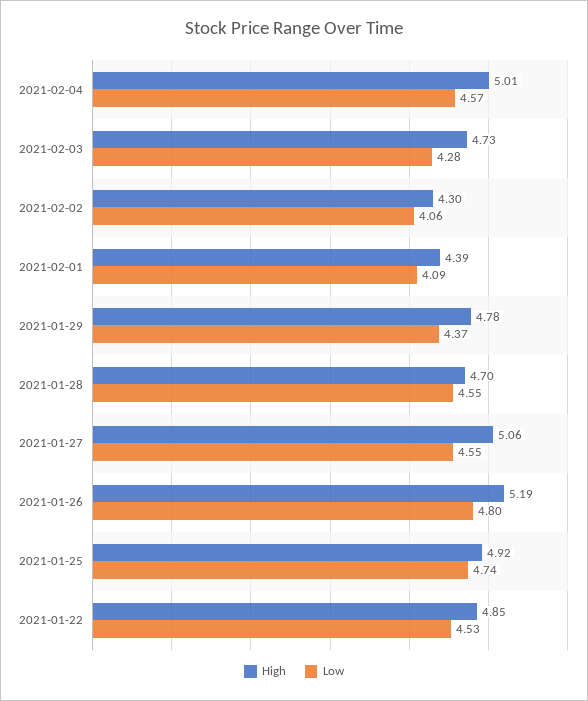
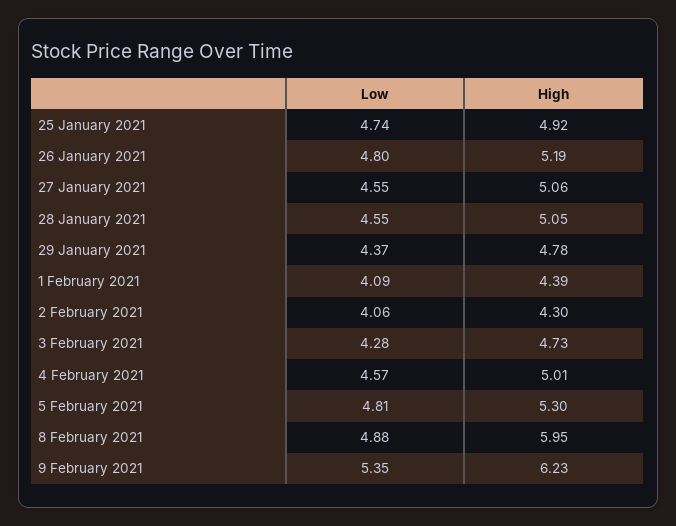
High, 2021-01-28: 4.7 -> 5.05
High, 2021-01-22: 4.85 -> none
Low, 2021-01-22: 4.53 -> none
Low, 5 February 2021: none -> 4.81
High, 5 February 2021: none -> 5.3
Low, 8 February 2021: none -> 4.88
High, 8 February 2021: none -> 5.95
Low, 9 February 2021: none -> 5.35
High, 9 February 2021: none -> 6.23

